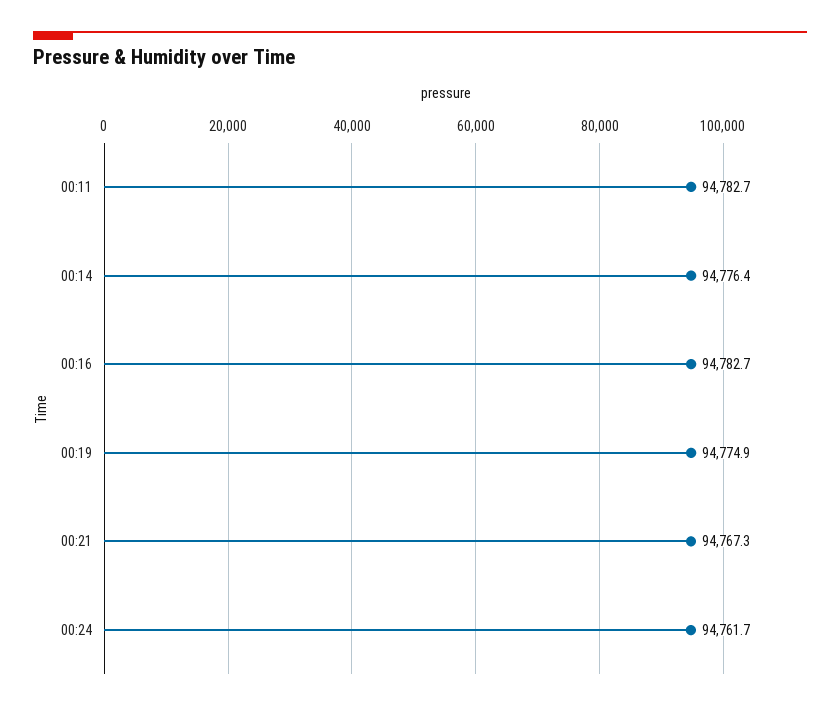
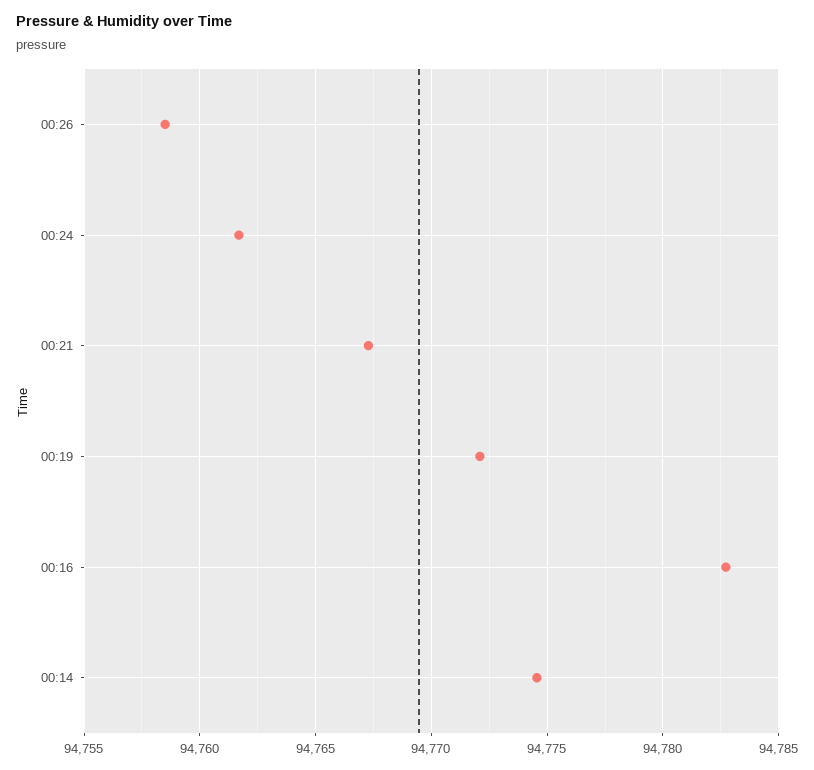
00:11: 94782.7 -> none
00:14: 94776.4 -> 94774.5
00:19: 94774.9 -> 94772
00:26: none -> 94758.5

